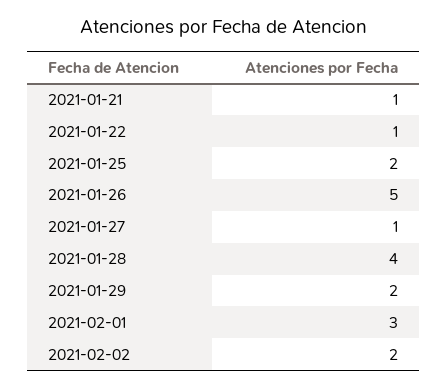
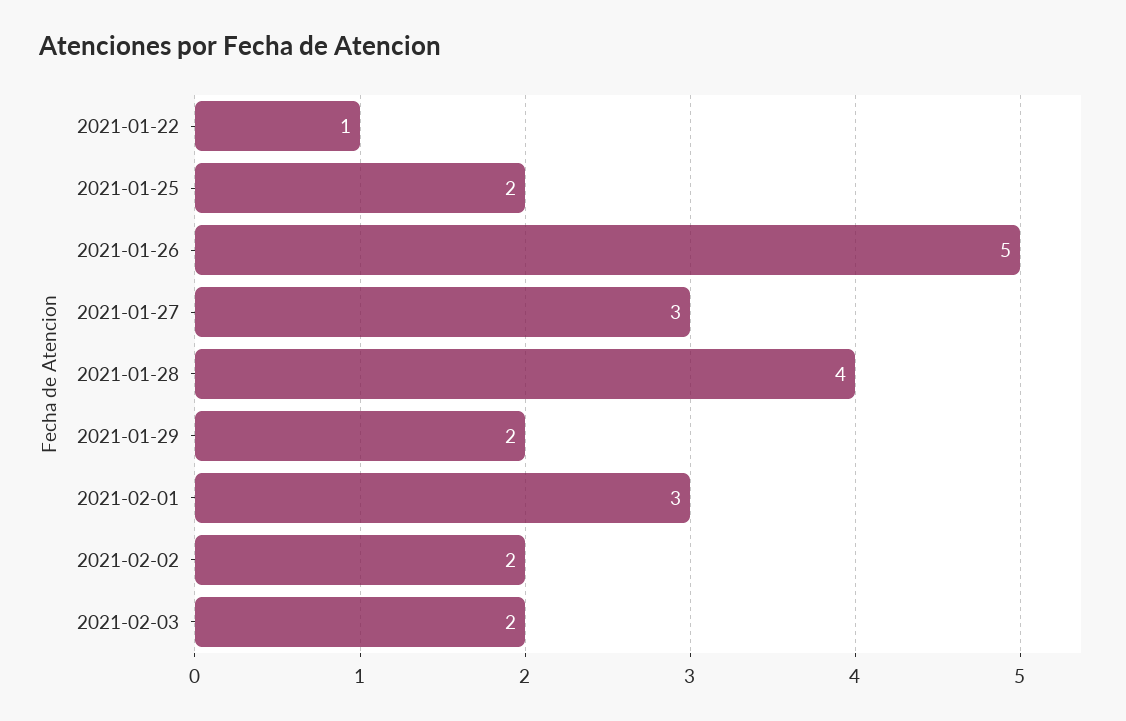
2021-01-21: 1 -> none
2021-01-27: 1 -> 3
2021-02-03: none -> 2

